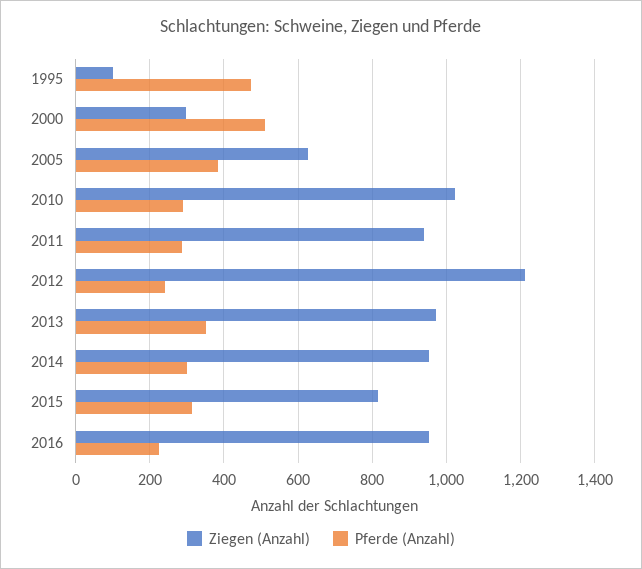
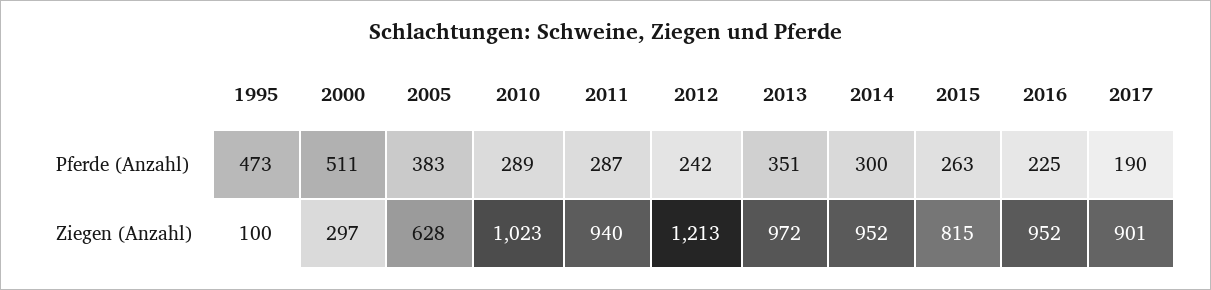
Pferde (Anzahl), 2015: 320 -> 263
Pferde (Anzahl), 2017: none -> 190
Ziegen (Anzahl), 2017: none -> 901

